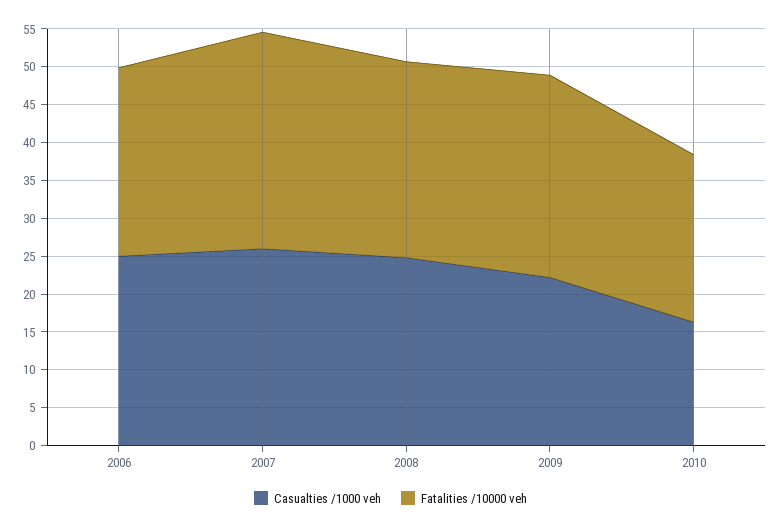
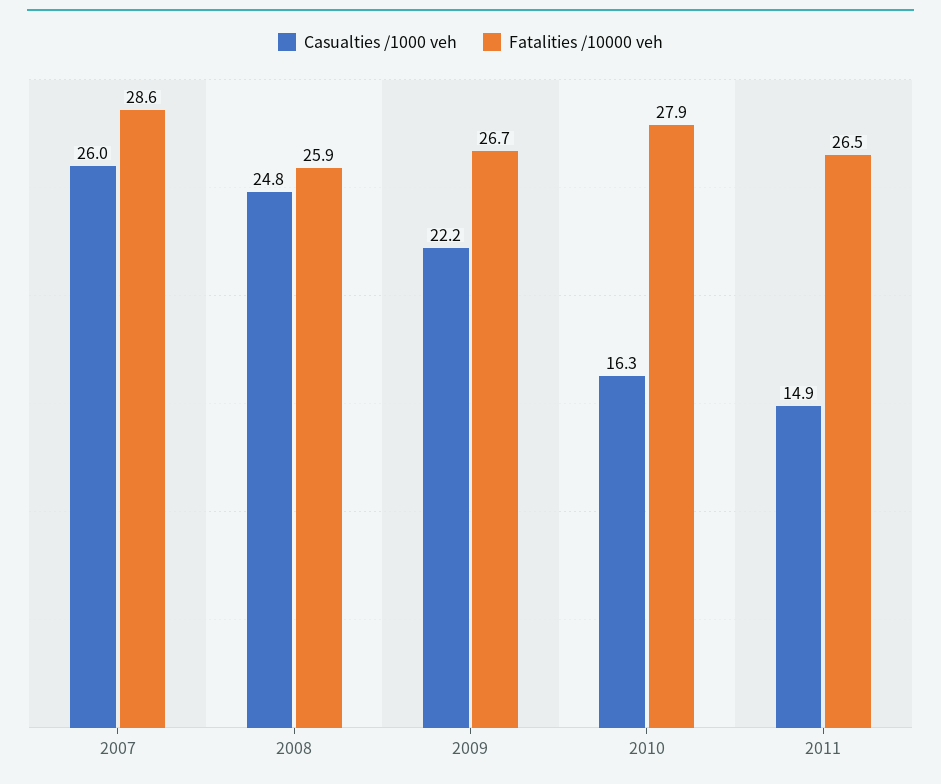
Casualties /1000 veh, 2006: 25 -> none
Fatalities /10000 veh, 2006: 25 -> none
Fatalities /10000 veh, 2010: 22.5 -> 27.9
Casualties /1000 veh, 2011: none -> 14.9
Fatalities /10000 veh, 2011: none -> 26.5

